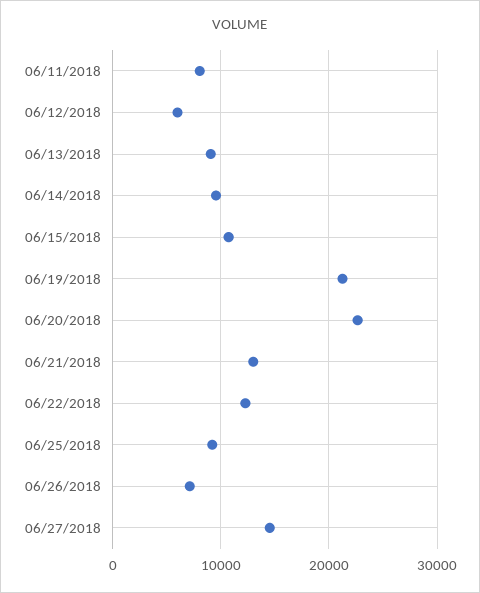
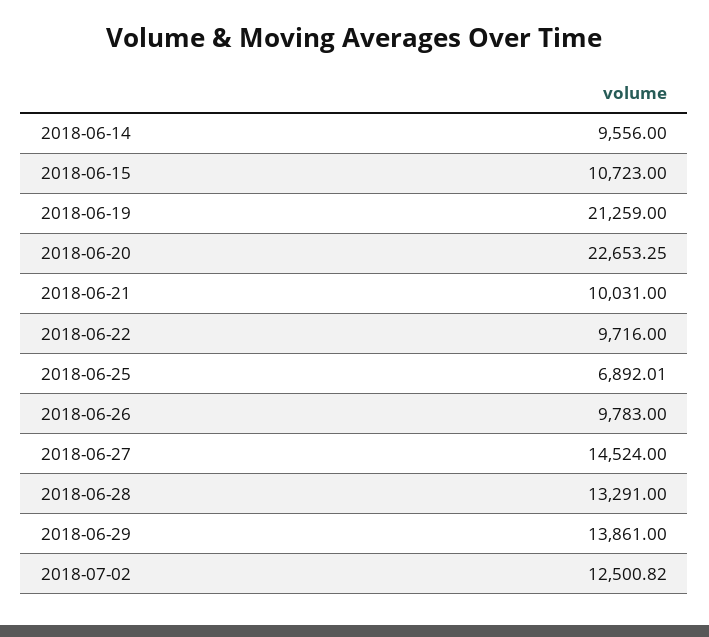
06/11/2018: 8000 -> none
06/12/2018: 6000 -> none
06/13/2018: 9000 -> none
06/21/2018: 13000 -> 10031
06/22/2018: 12000 -> 9716
06/25/2018: 9000 -> 6892.01
06/26/2018: 7000 -> 9783
2018-06-28: none -> 13291
2018-06-29: none -> 13861
2018-07-02: none -> 12500.82

